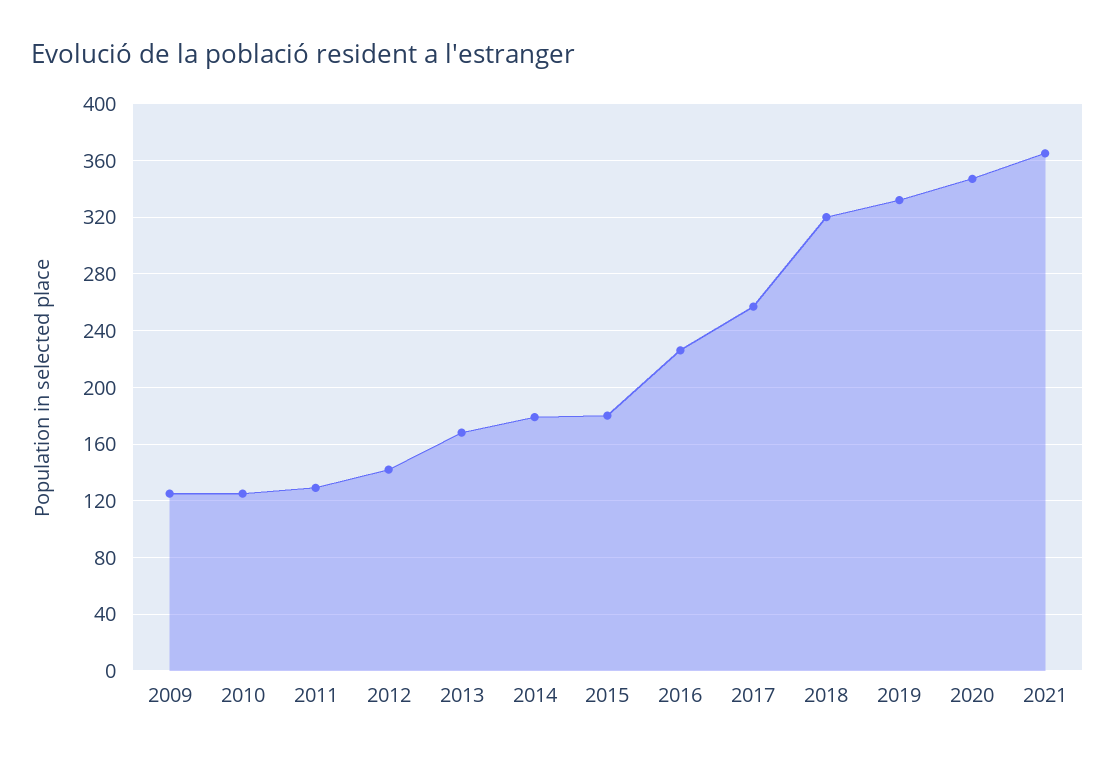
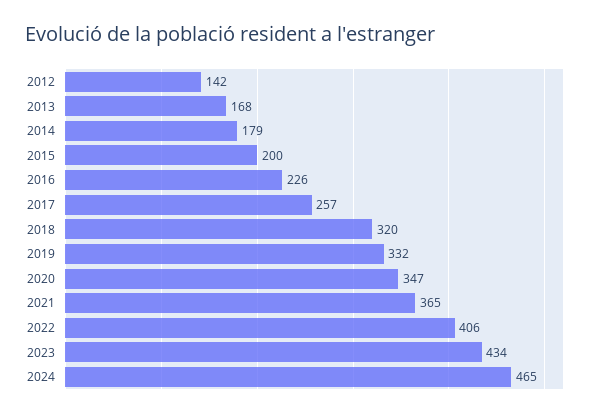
2009: 125 -> none
2010: 125 -> none
2011: 130 -> none
2015: 180 -> 200
2022: none -> 406
2023: none -> 434
2024: none -> 465

